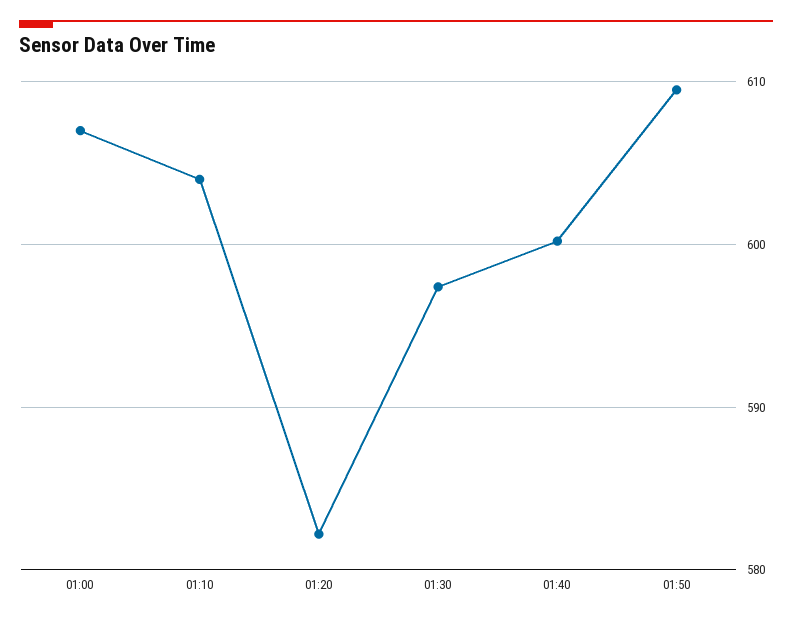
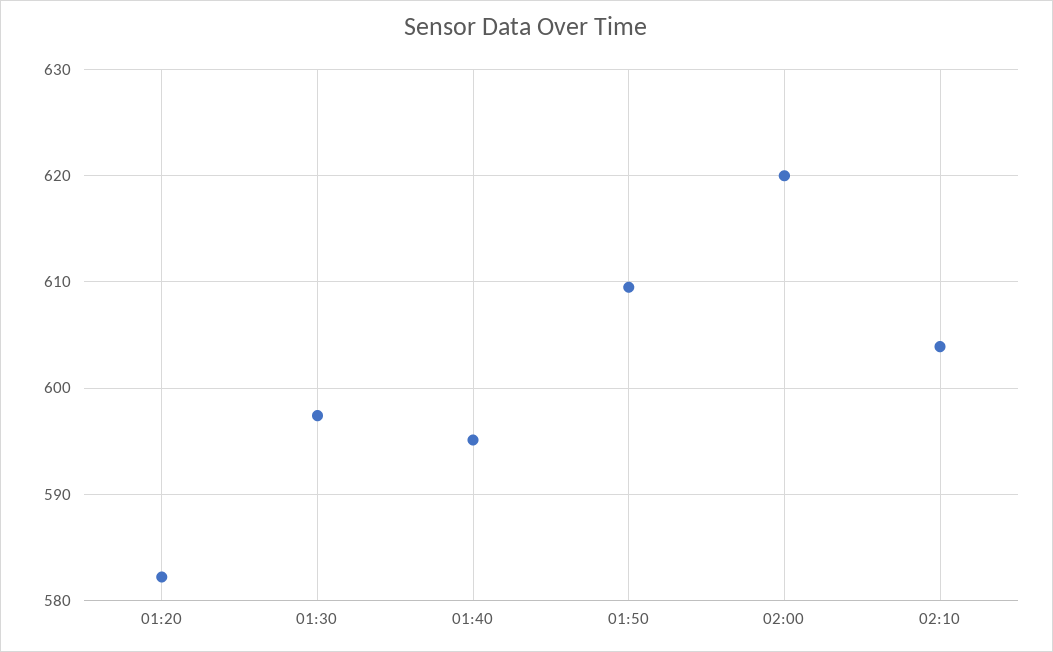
01:00: 607 -> none
01:10: 604 -> none
01:40: 600 -> 595
02:00: none -> 620
02:10: none -> 604

